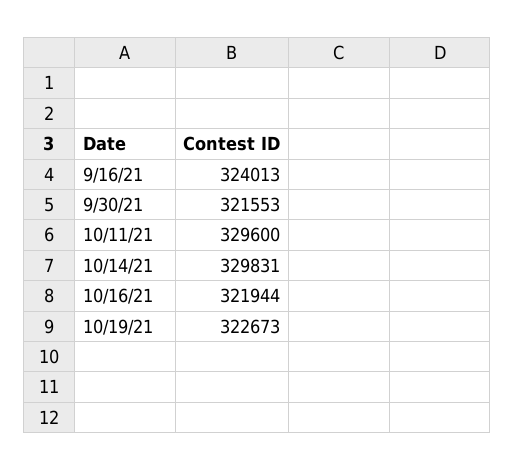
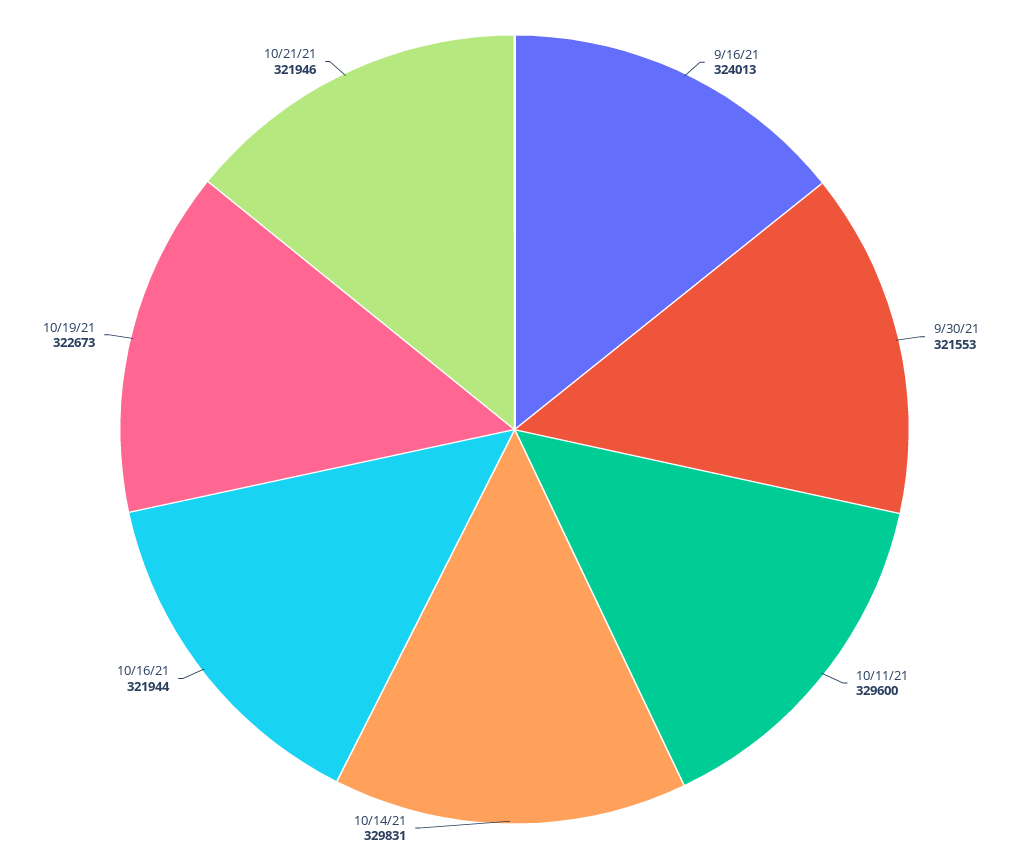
10/21/21: none -> 321946

